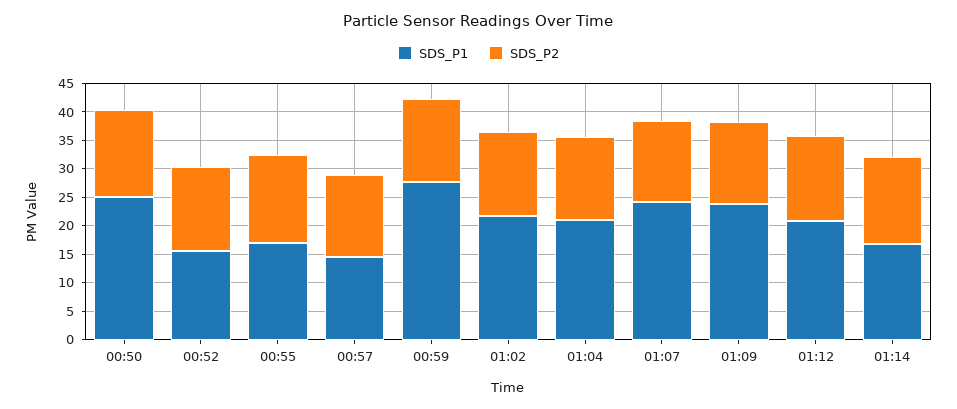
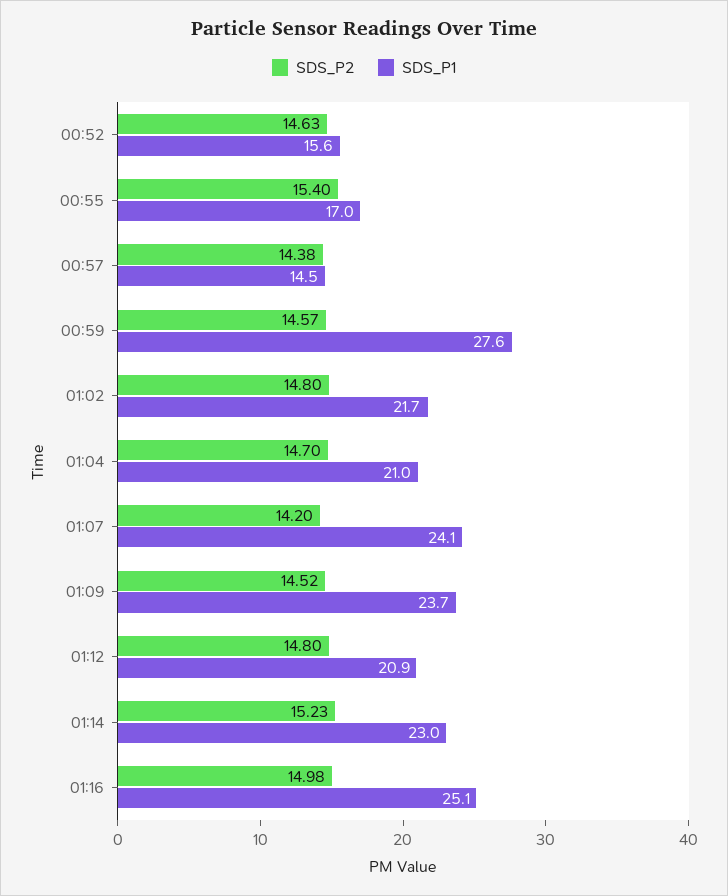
SDS_P1, 00:50: 25 -> none
SDS_P2, 00:50: 15 -> none
SDS_P1, 01:14: 17.5 -> 23
SDS_P2, 01:16: none -> 14.98
SDS_P1, 01:16: none -> 25.1

